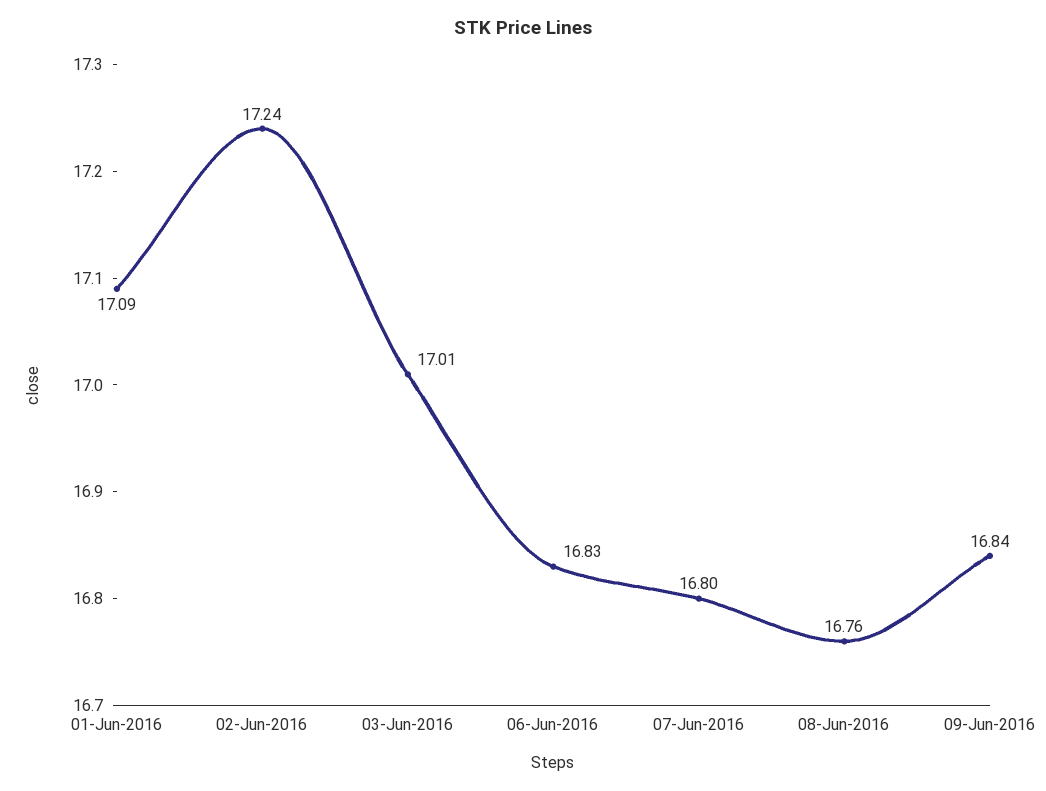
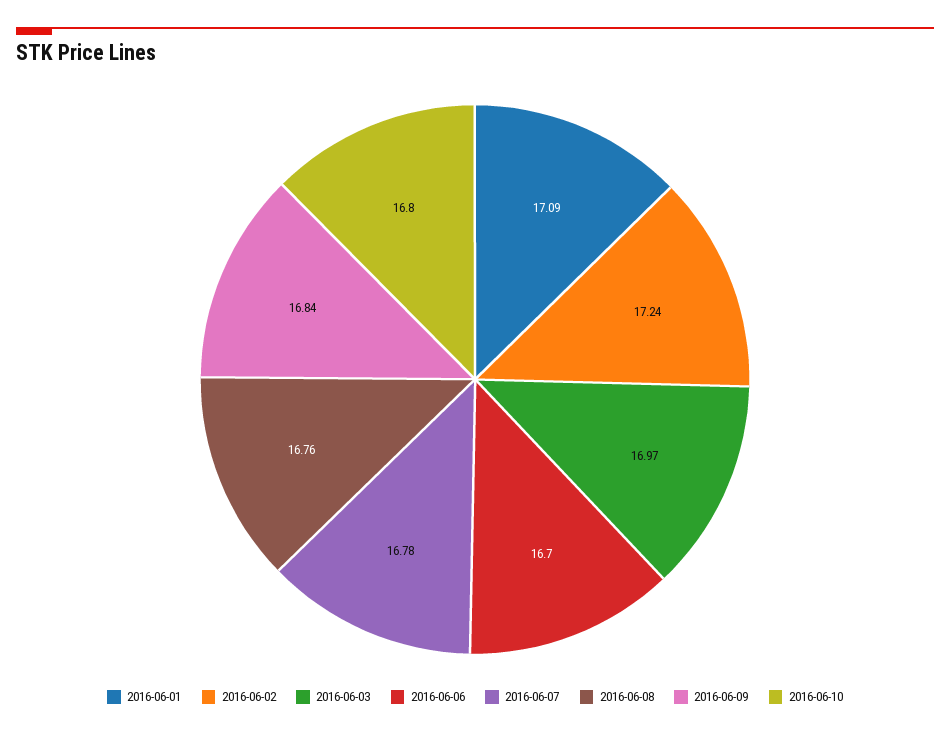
03-Jun-2016: 17.01 -> 16.97
06-Jun-2016: 16.83 -> 16.7
07-Jun-2016: 16.8 -> 16.78
2016-06-10: none -> 16.8

